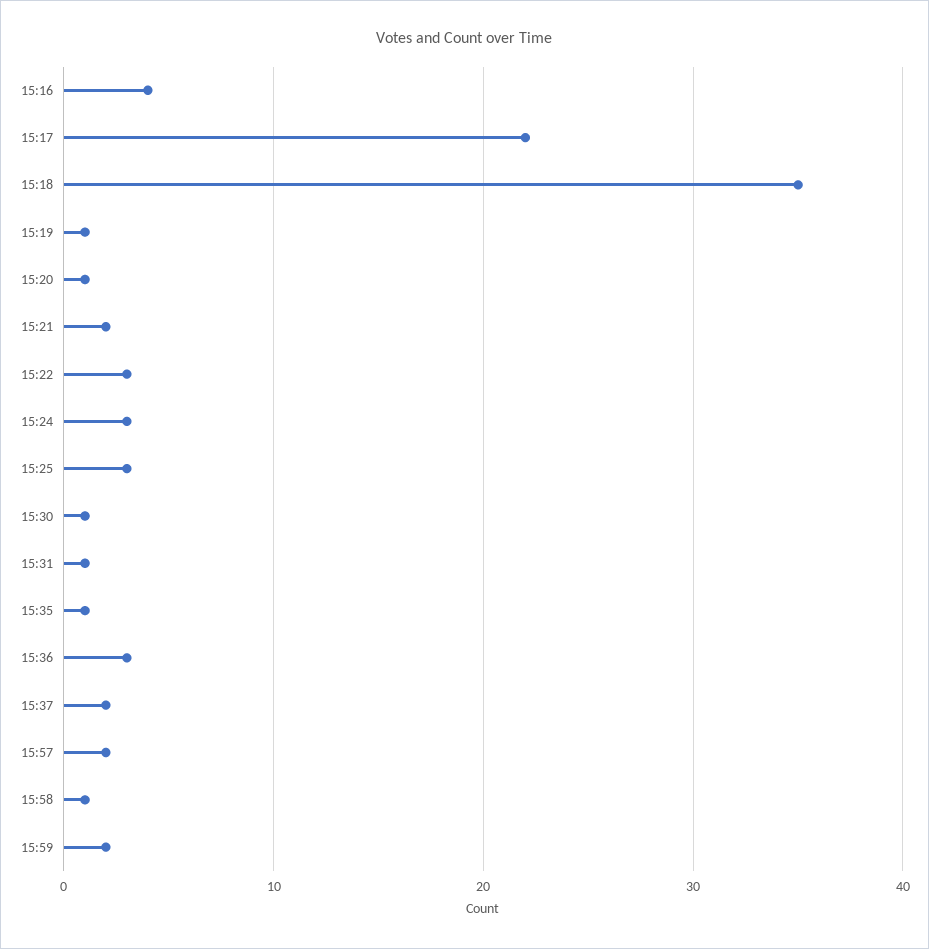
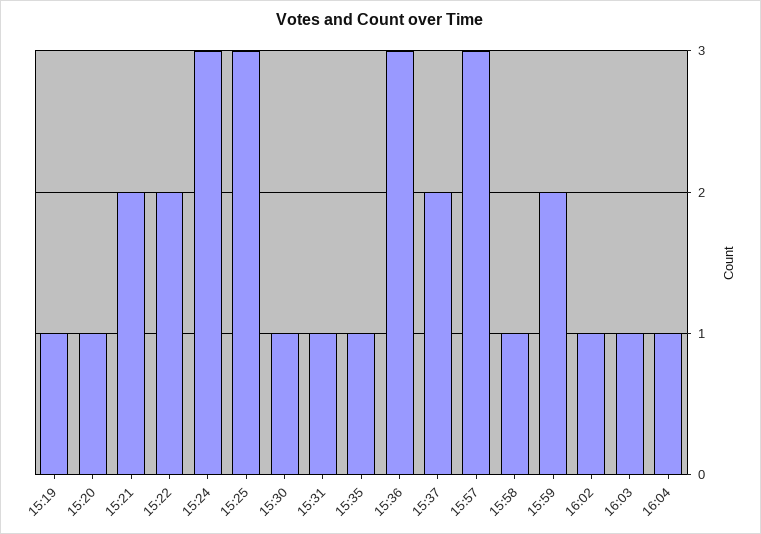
15:16: 4 -> none
15:17: 22 -> none
15:18: 35 -> none
15:22: 3 -> 2
15:57: 2 -> 3
16:02: none -> 1
16:03: none -> 1
16:04: none -> 1

